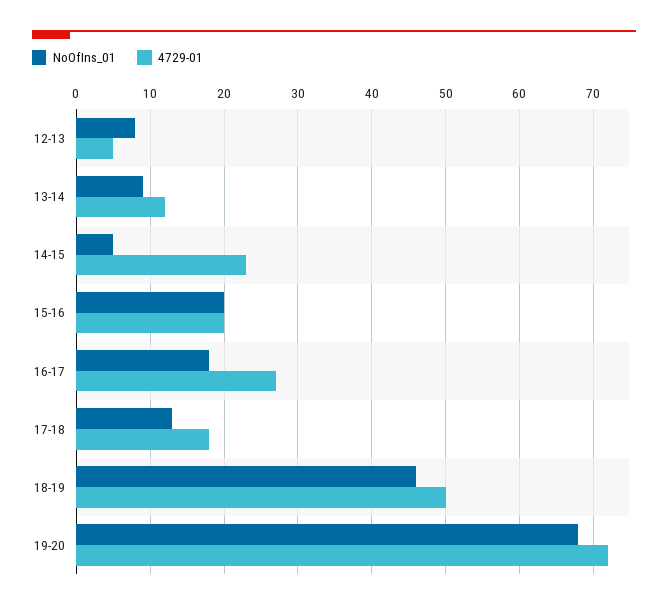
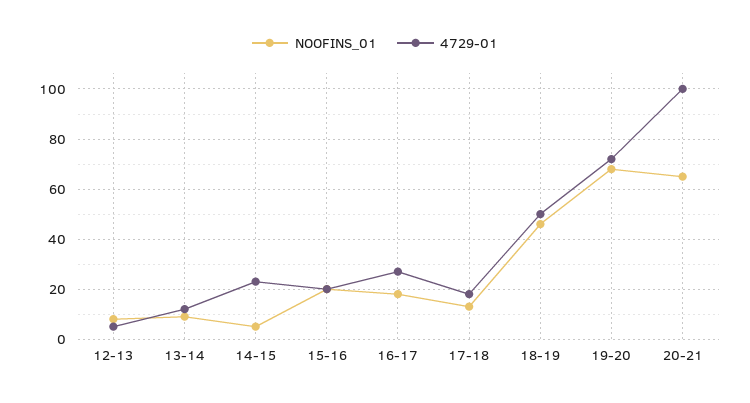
NoOfIns_01, 20-21: none -> 65
4729-01, 20-21: none -> 100

